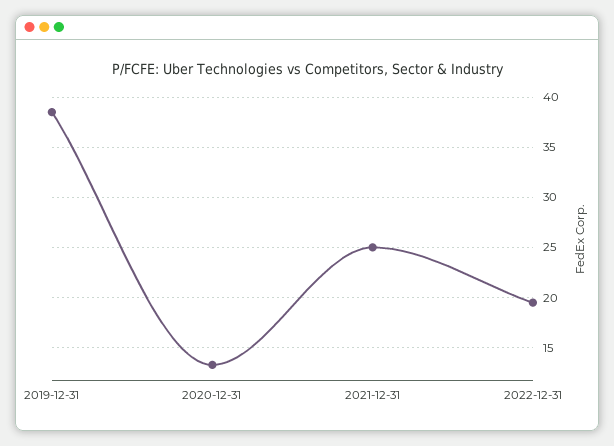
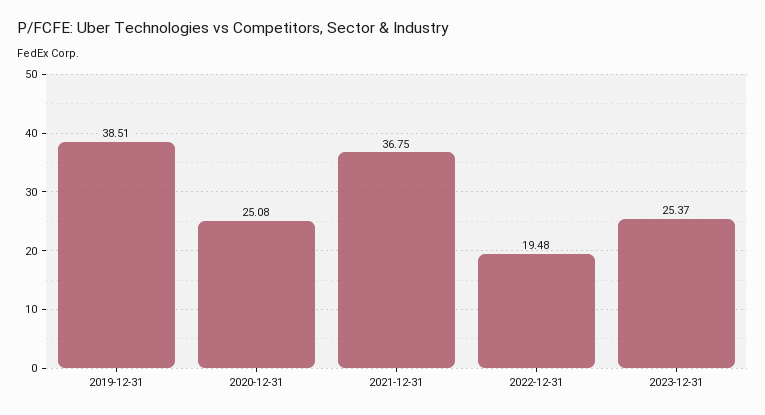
2020-12-31: 13 -> 25.08
2021-12-31: 25 -> 36.75
2023-12-31: none -> 25.37

